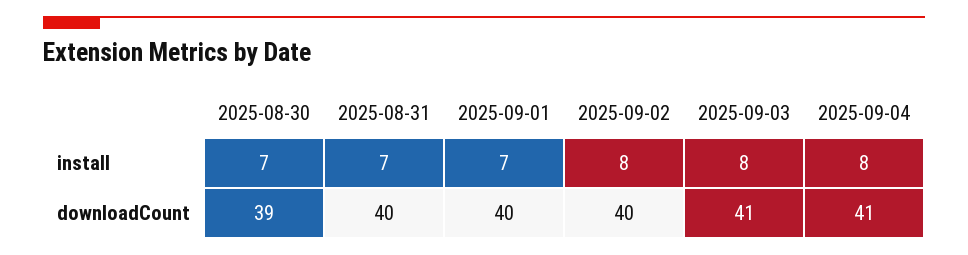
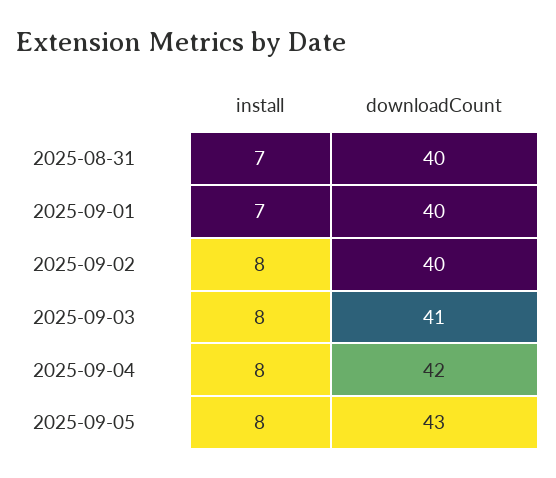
2025-08-30, install: 7 -> none
2025-08-30, downloadCount: 39 -> none
2025-09-04, downloadCount: 41 -> 42
2025-09-05, install: none -> 8
2025-09-05, downloadCount: none -> 43

